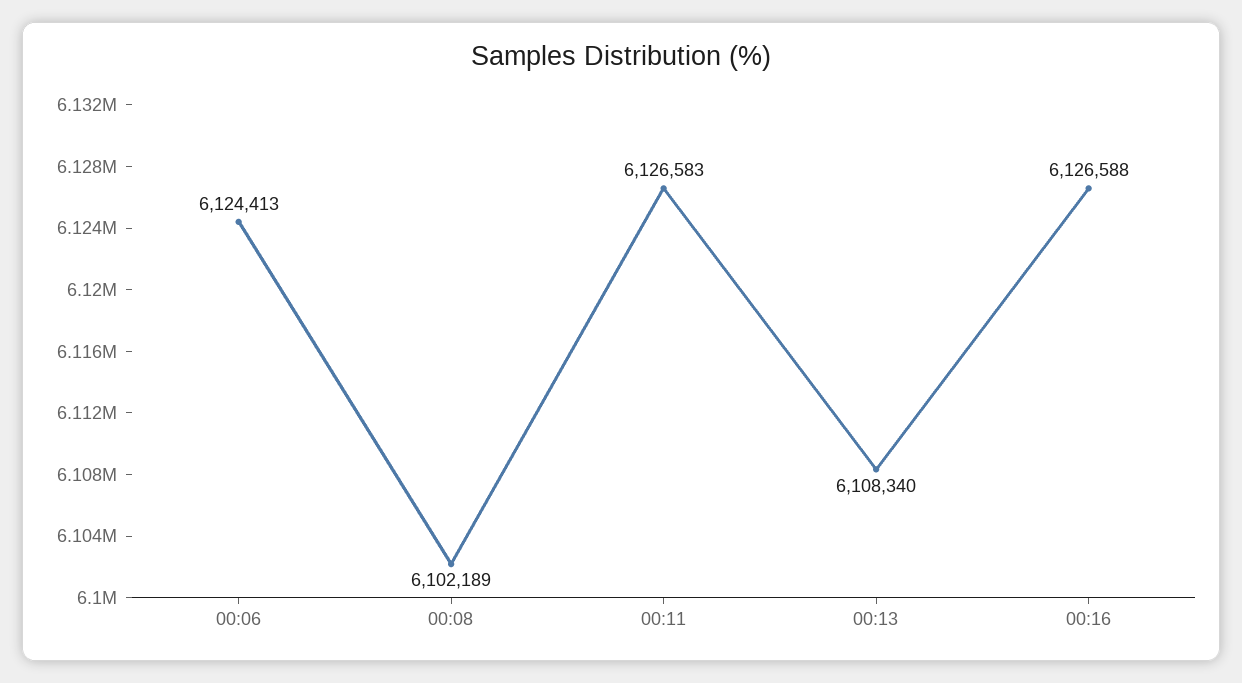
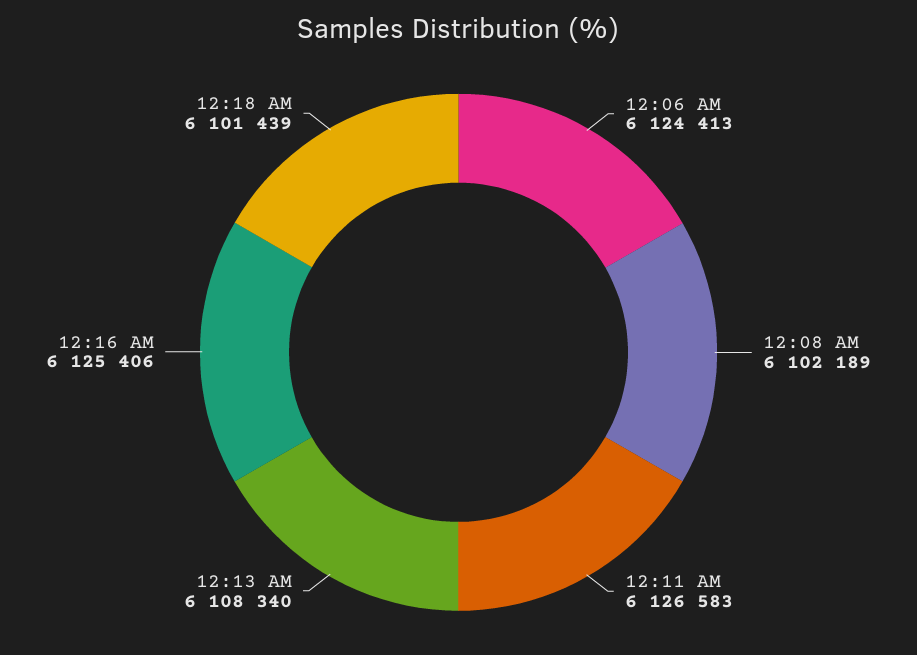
00:16: 6126588 -> 6125406
12:18 AM: none -> 6101439

